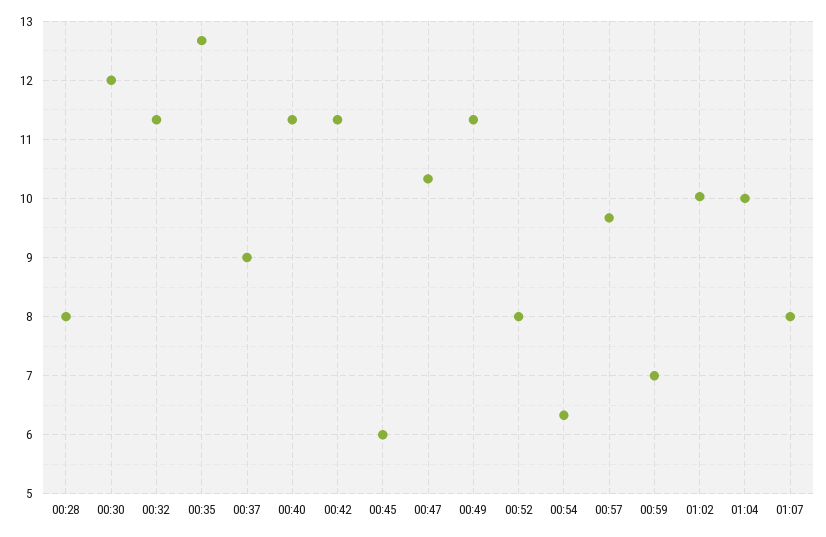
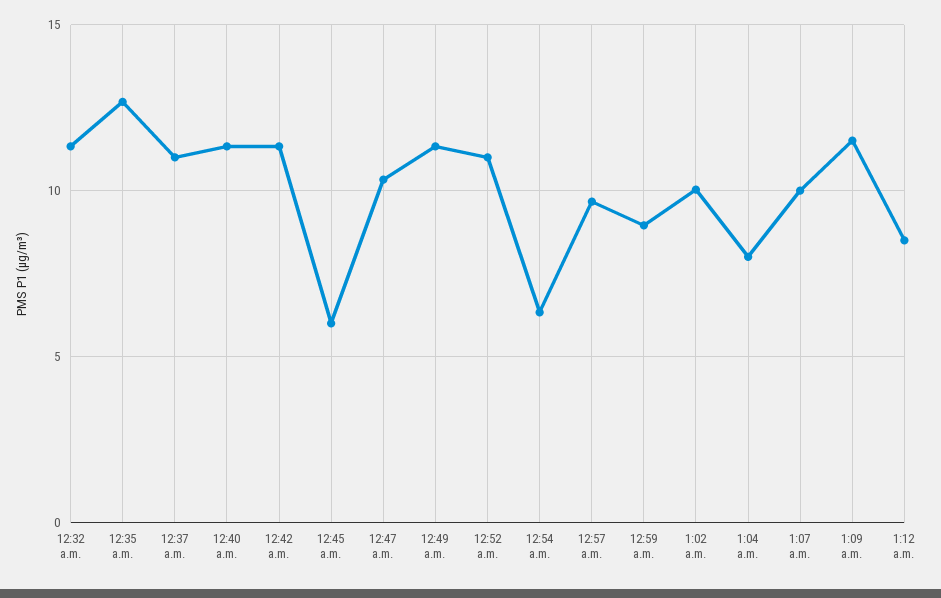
00:28: 8 -> none
00:30: 12 -> none
00:37: 9 -> 11
00:52: 8 -> 11
00:59: 7 -> 9
01:04: 10 -> 8
01:07: 8 -> 10
1:09 a.m.: none -> 11.5
1:12 a.m.: none -> 8.5

